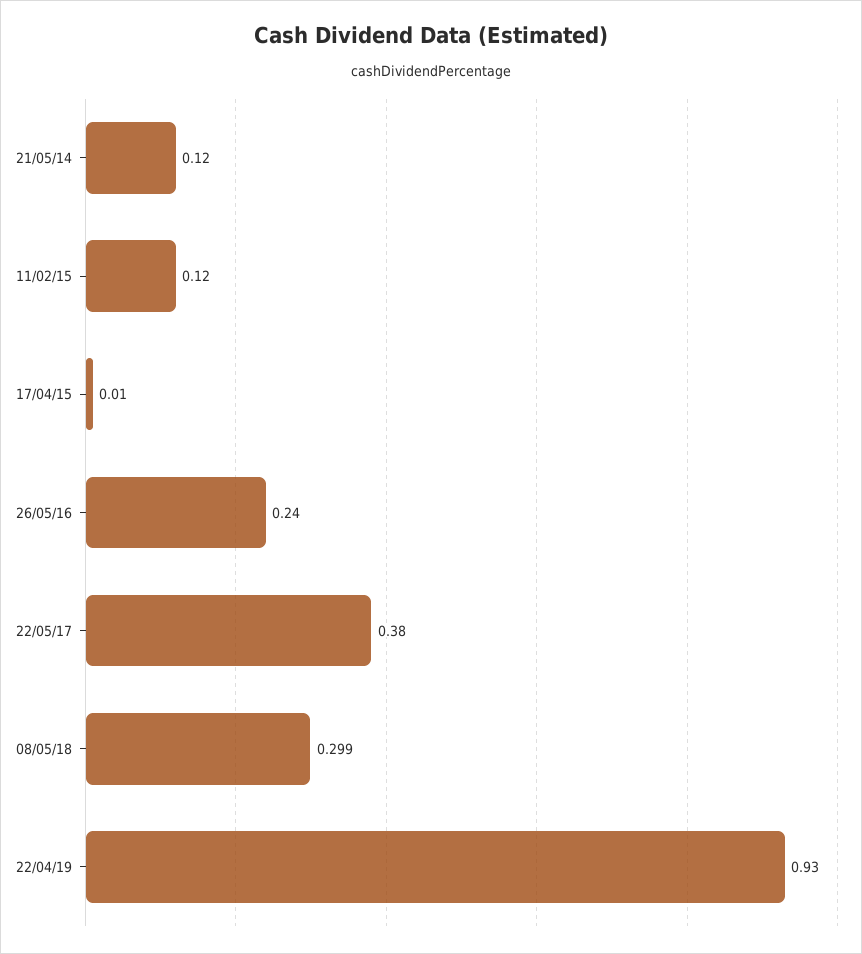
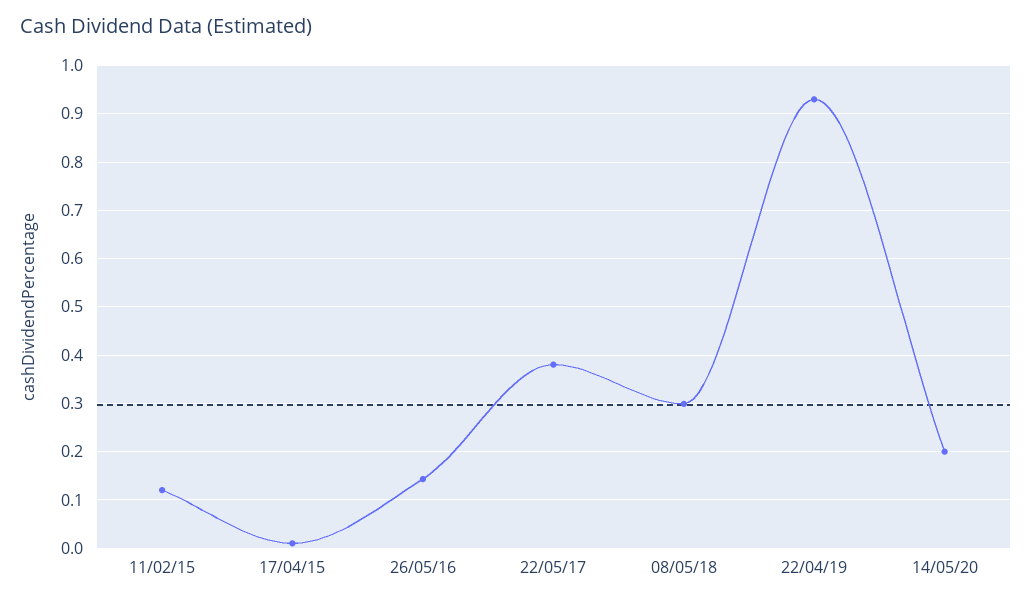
21/05/14: 0.12 -> none
26/05/16: 0.24 -> 0.14
14/05/20: none -> 0.2

